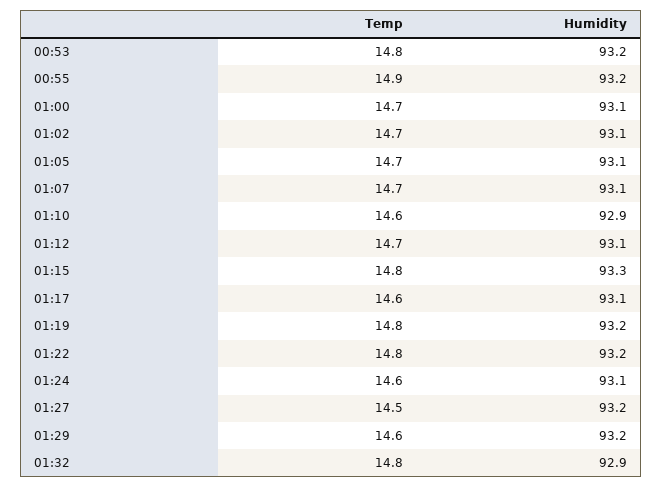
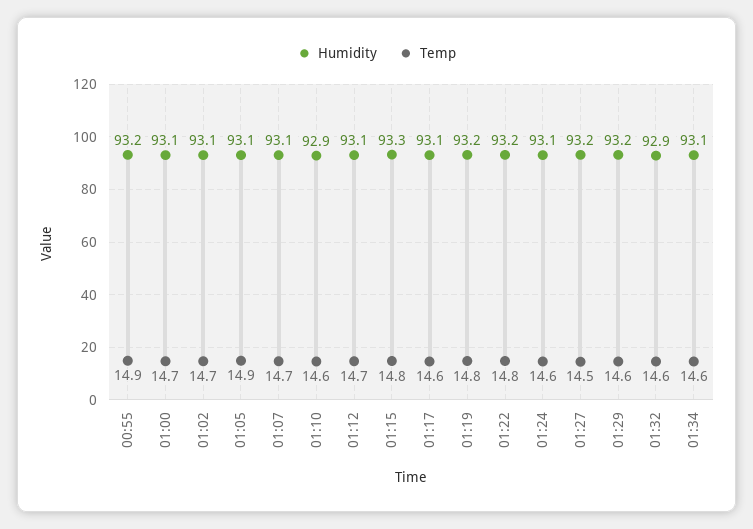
Temp, 00:53: 14.8 -> none
Humidity, 00:53: 93.2 -> none
Temp, 01:05: 14.7 -> 14.9
Temp, 01:32: 14.8 -> 14.6
Humidity, 01:34: none -> 93.1
Temp, 01:34: none -> 14.6

